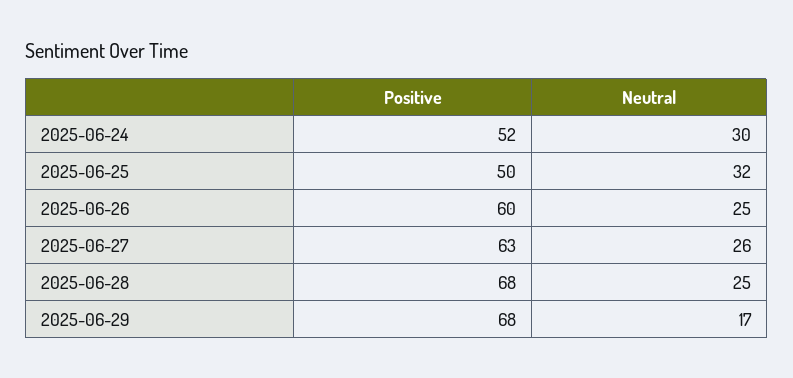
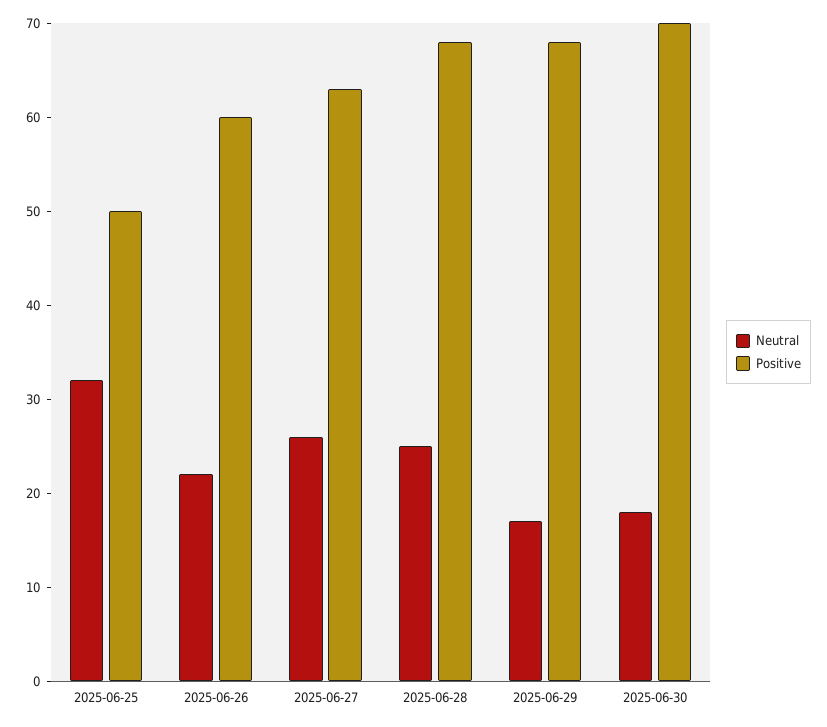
Positive, 2025-06-24: 52 -> none
Neutral, 2025-06-24: 30 -> none
Neutral, 2025-06-26: 25 -> 22
Neutral, 2025-06-30: none -> 18
Positive, 2025-06-30: none -> 70

